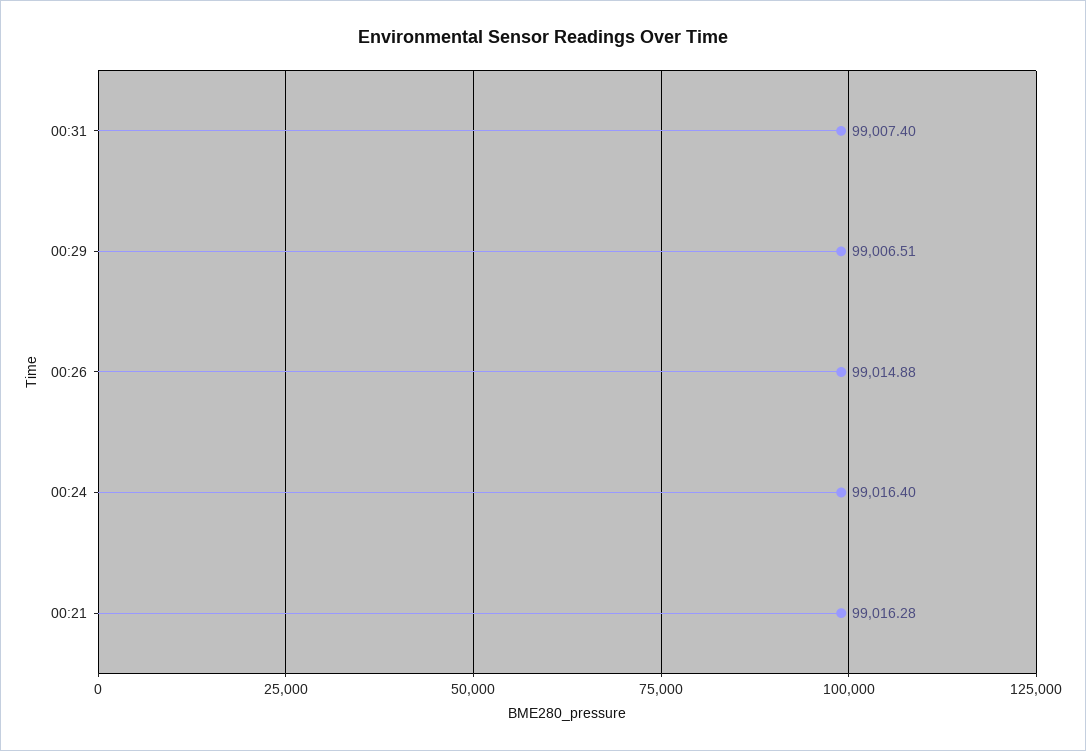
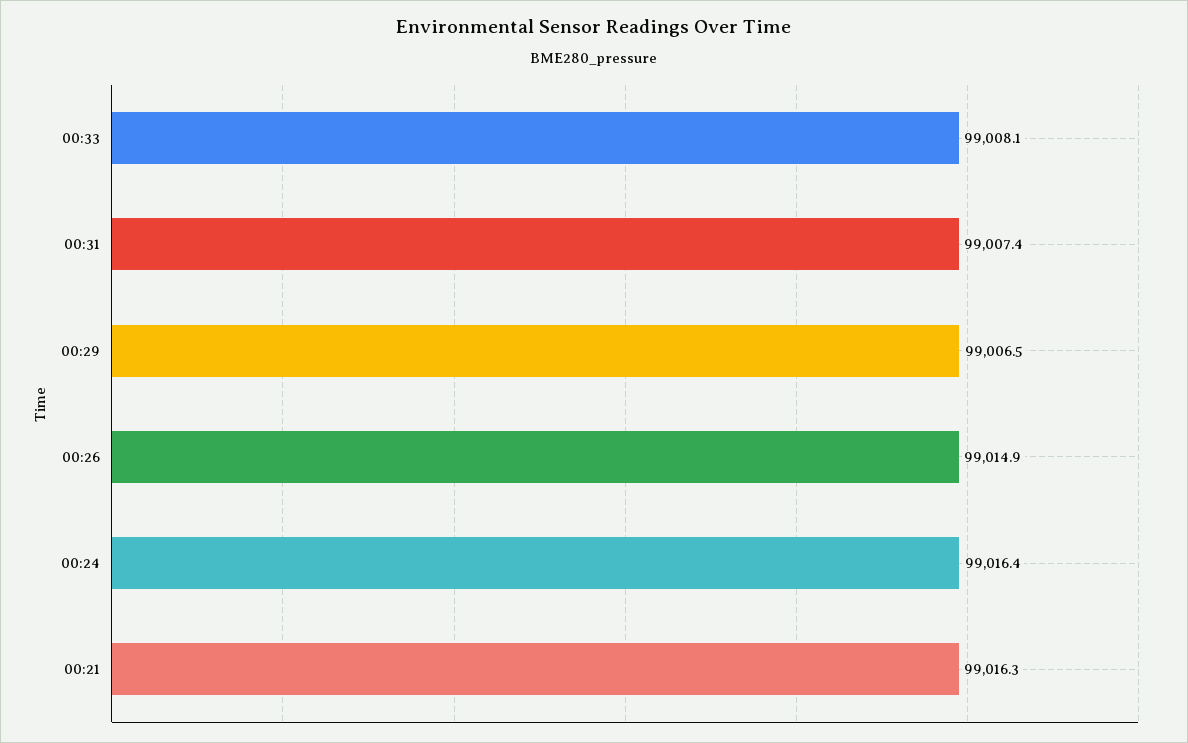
00:33: none -> 99008.1

